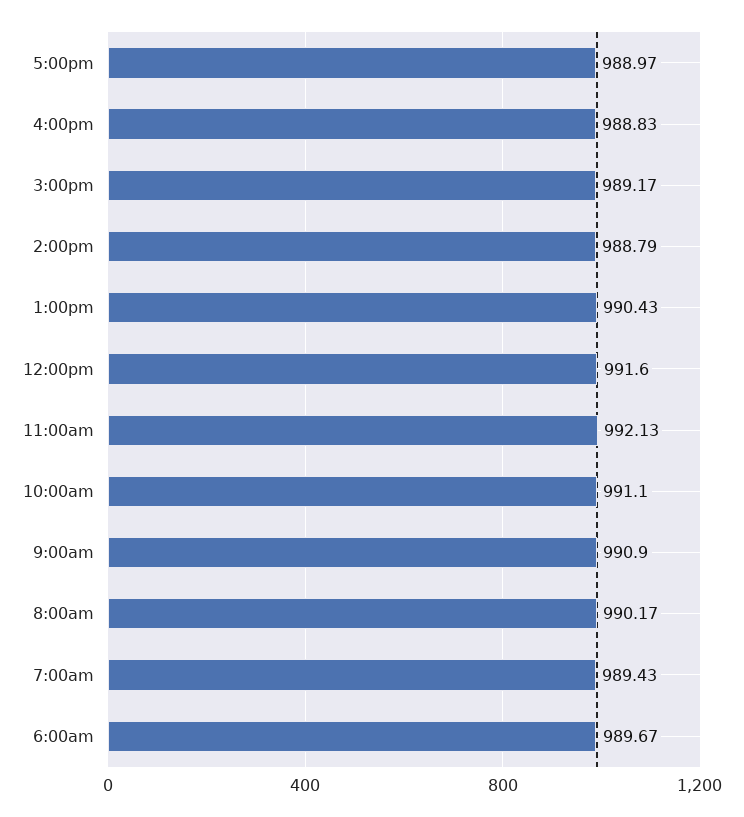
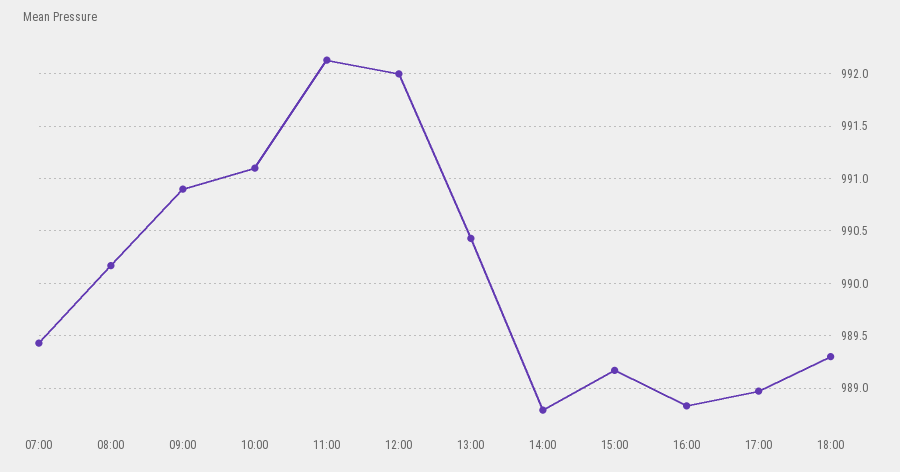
12:00pm: 991.6 -> 992
6:00am: 989.67 -> none
18:00: none -> 989.3

